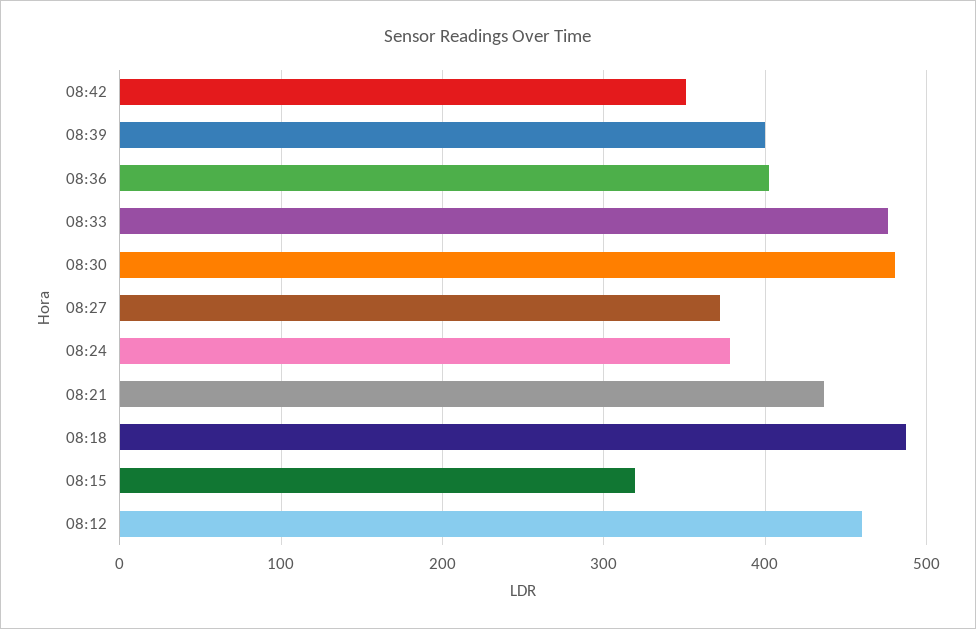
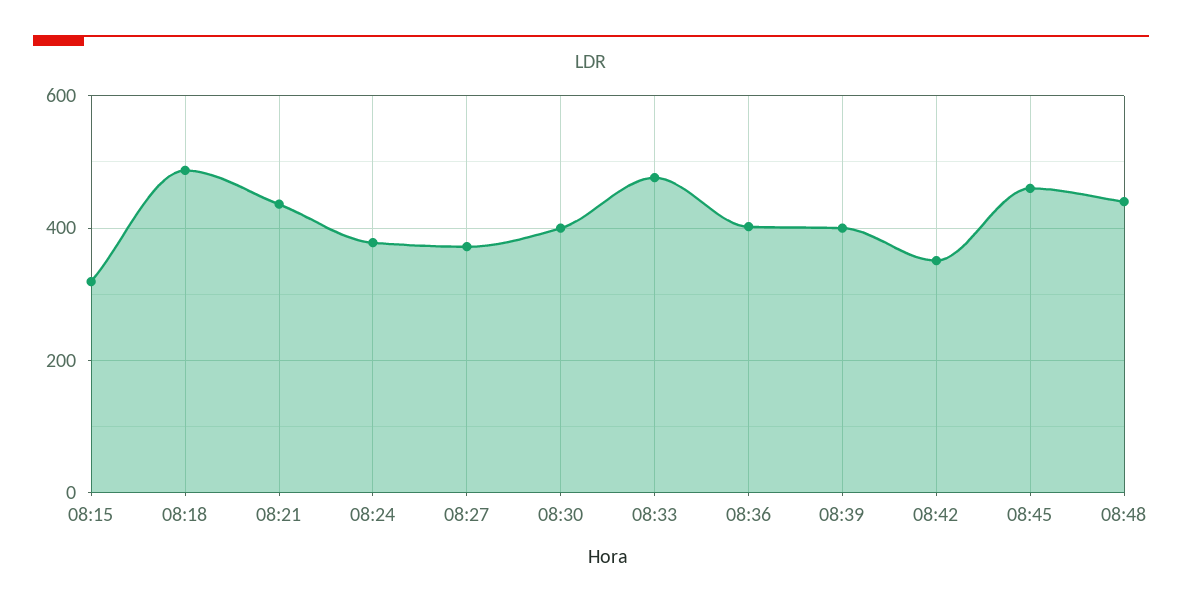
08:30: 480 -> 400
08:12: 460 -> none
08:45: none -> 460
08:48: none -> 440

